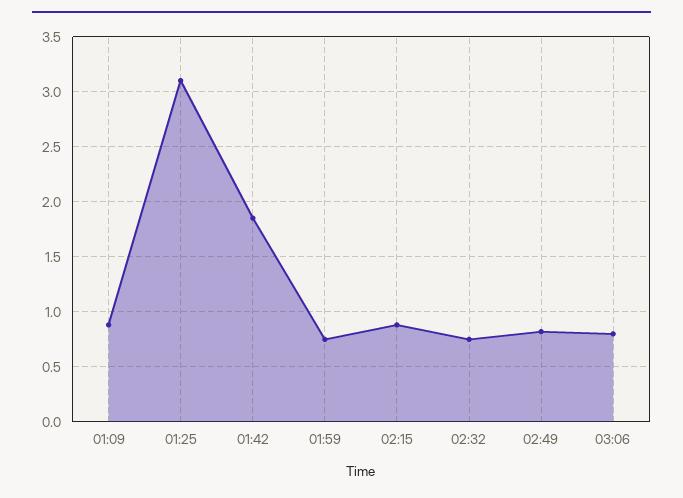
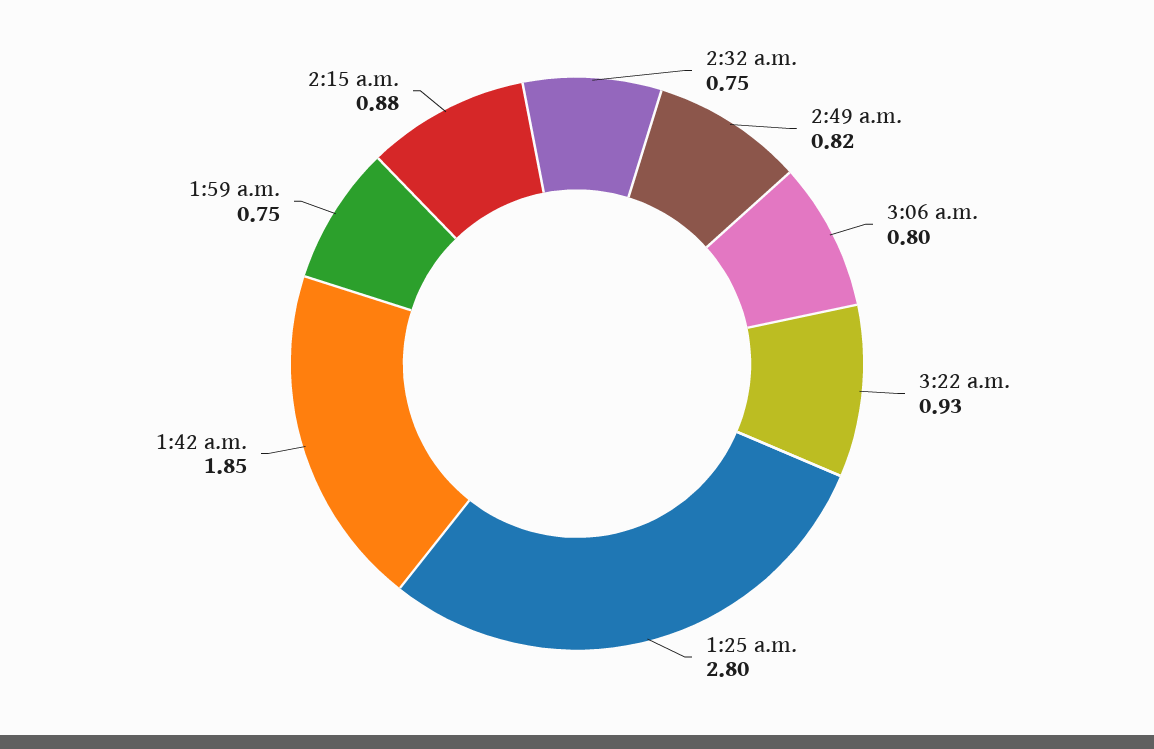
01:09: 0.9 -> none
01:25: 3.1 -> 2.8
3:22 a.m.: none -> 0.93

